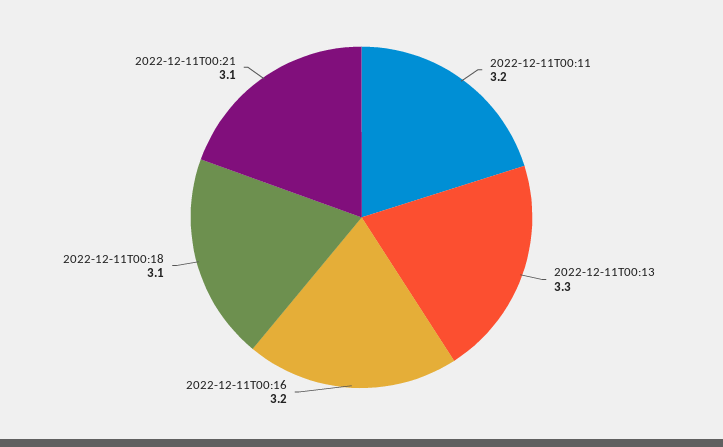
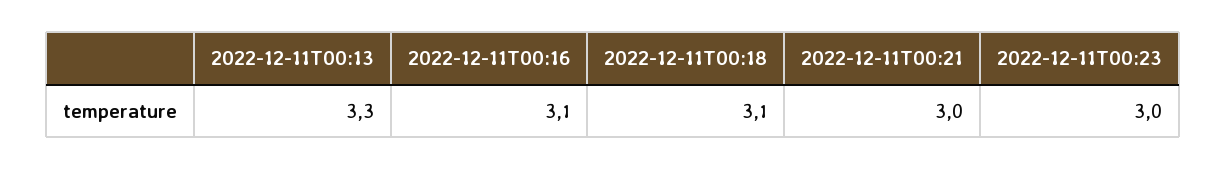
2022-12-11T00:11: 3.2 -> none
2022-12-11T00:16: 3.2 -> 3.1
2022-12-11T00:21: 3.1 -> 3
2022-12-11T00:23: none -> 3

